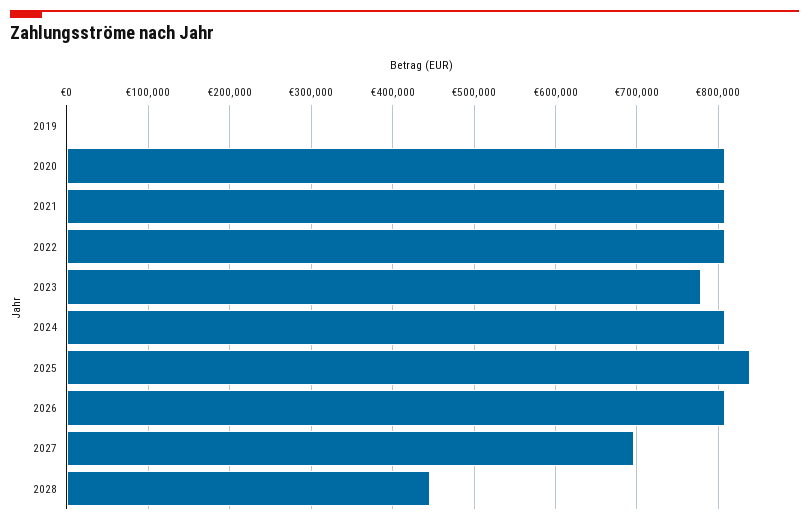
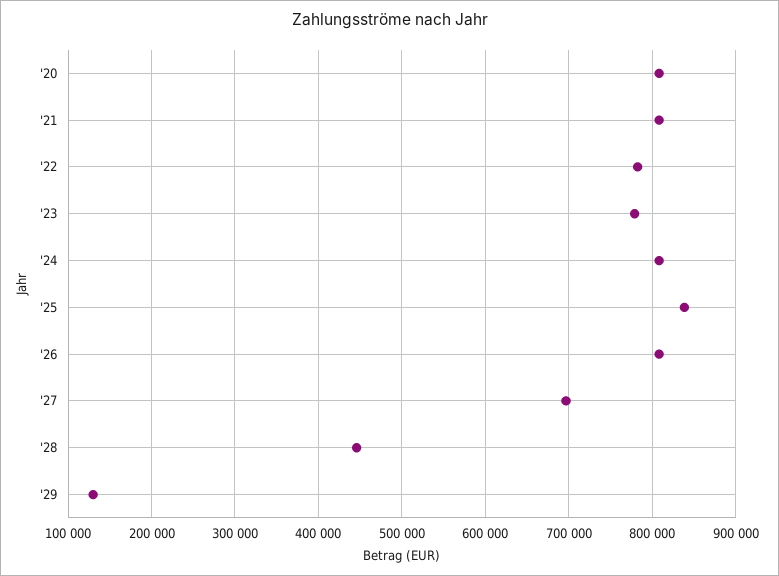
2019: 0 -> none
2022: 810000 -> 780000
'29: none -> 130000

